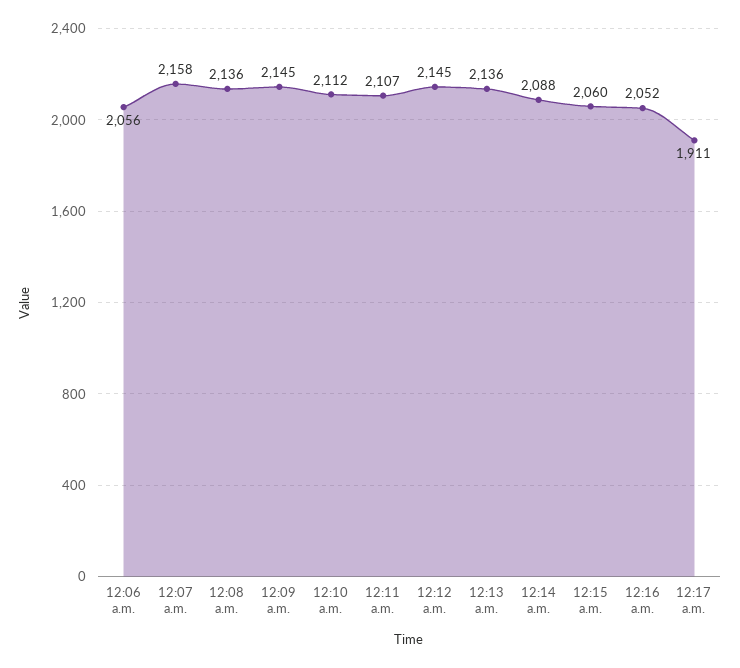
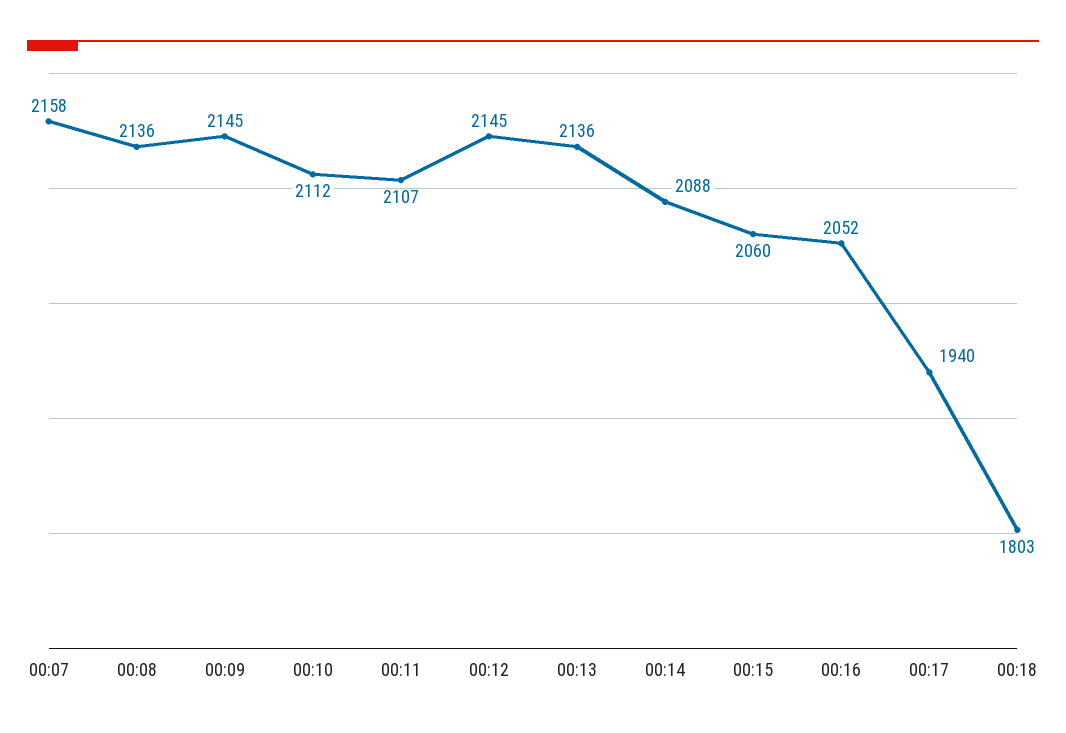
12:06 a.m.: 2056 -> none
12:17 a.m.: 1911 -> 1940
00:18: none -> 1803

